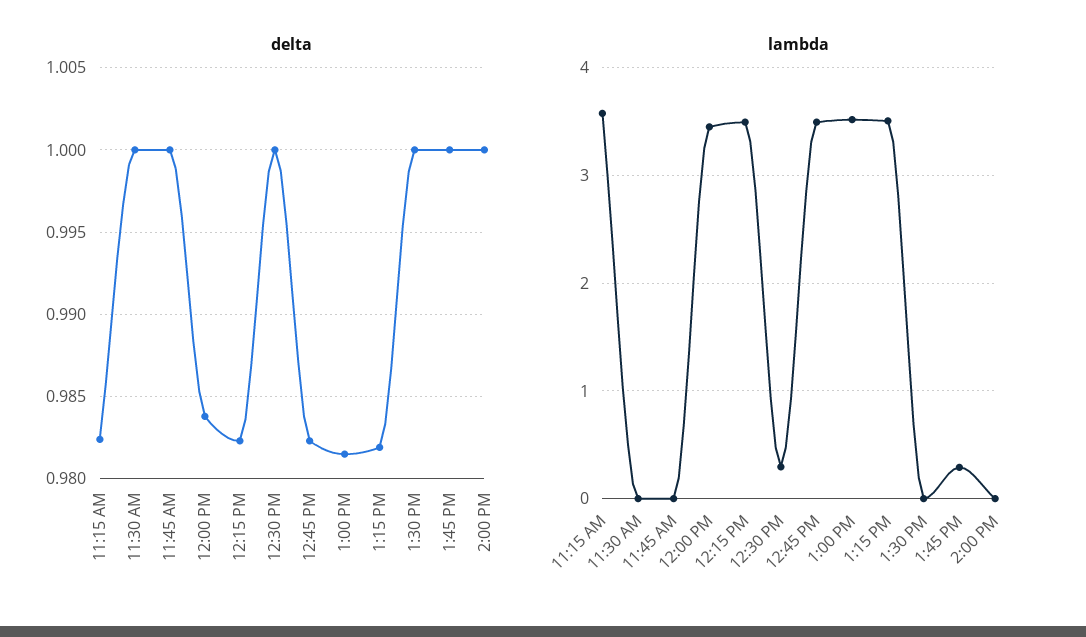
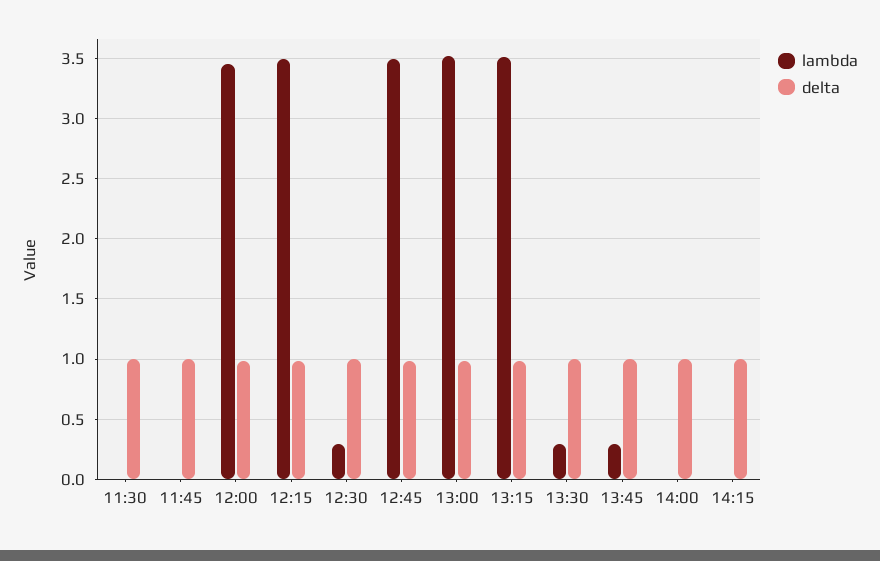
delta, 11:15 AM: 0.9825 -> none
lambda, 11:15 AM: 3.6 -> none
lambda, 1:30 PM: 0 -> 0.3
lambda, 14:15: none -> 0
delta, 14:15: none -> 1

